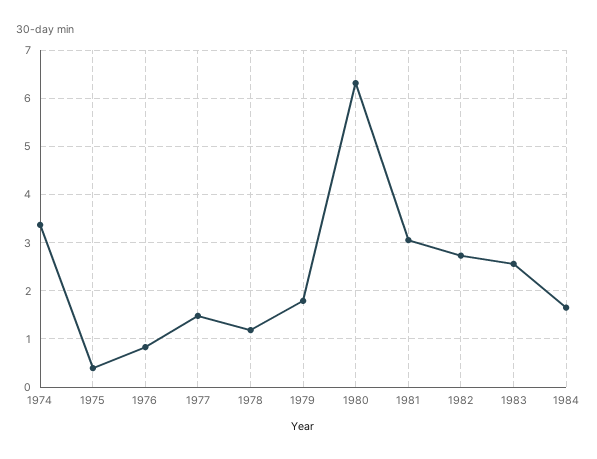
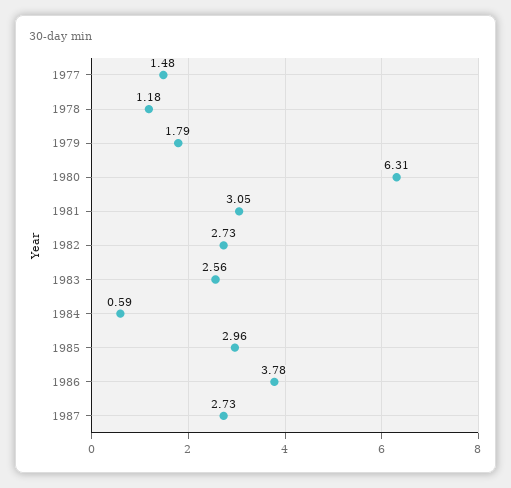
1974: 3.4 -> none
1975: 0.4 -> none
1976: 0.8 -> none
1984: 1.6 -> 0.59
1985: none -> 2.96
1986: none -> 3.78
1987: none -> 2.73

